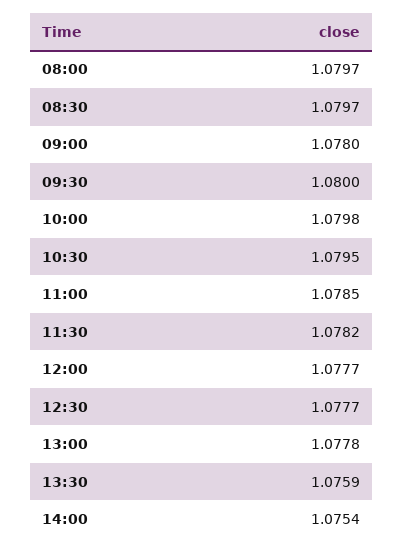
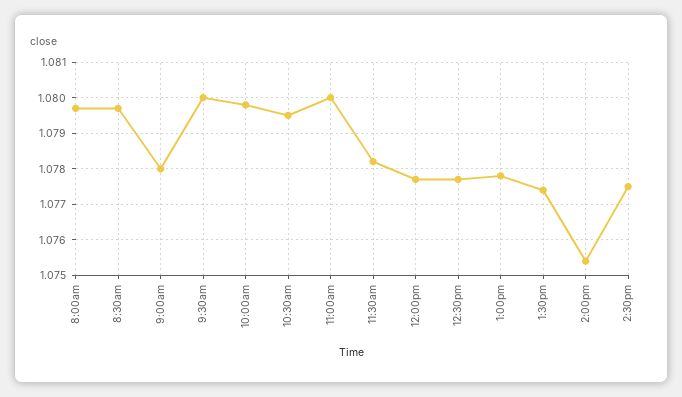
11:00: 1.0785 -> 1.08
13:30: 1.0759 -> 1.0775
2:30pm: none -> 1.0775

